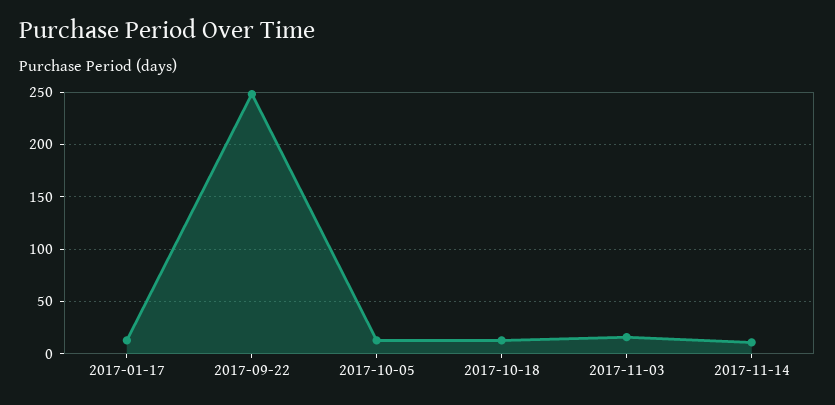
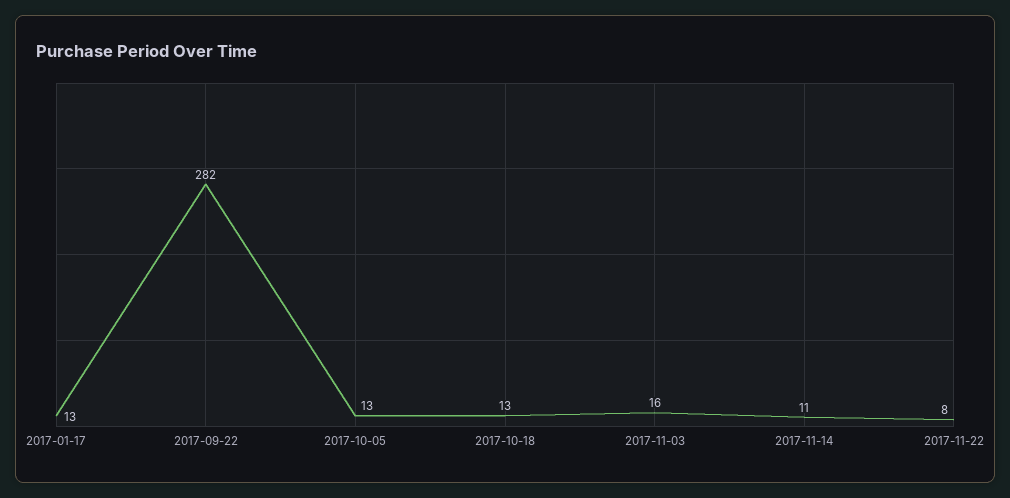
2017-09-22: 250 -> 282
2017-11-22: none -> 8

